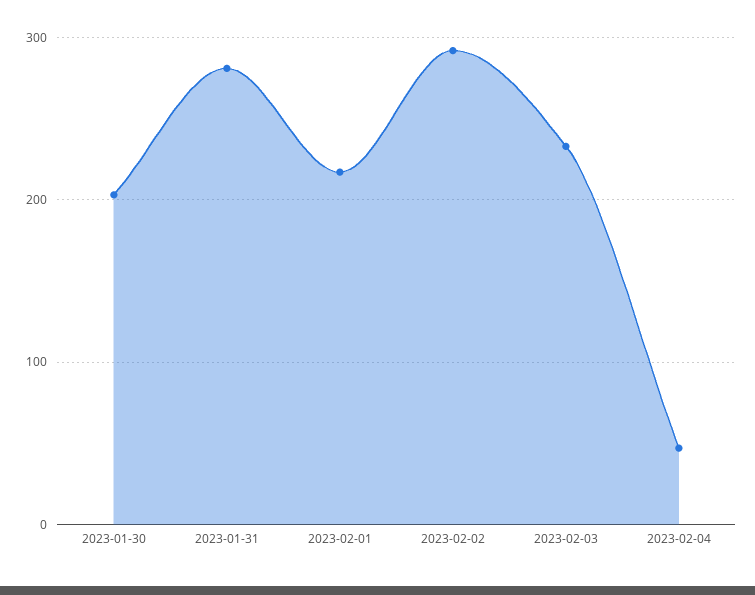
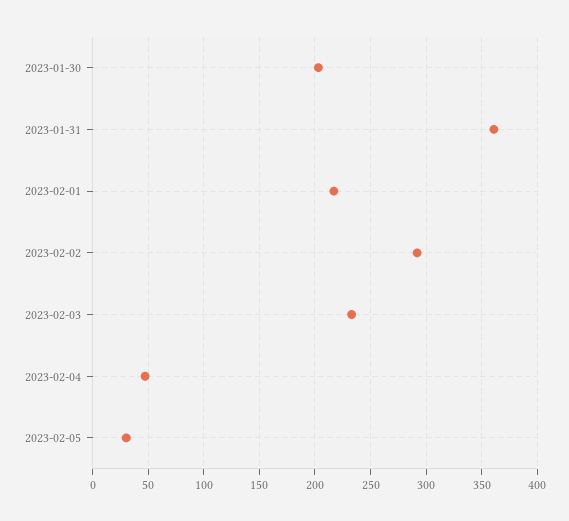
2023-01-31: 280 -> 360
2023-02-05: none -> 30

